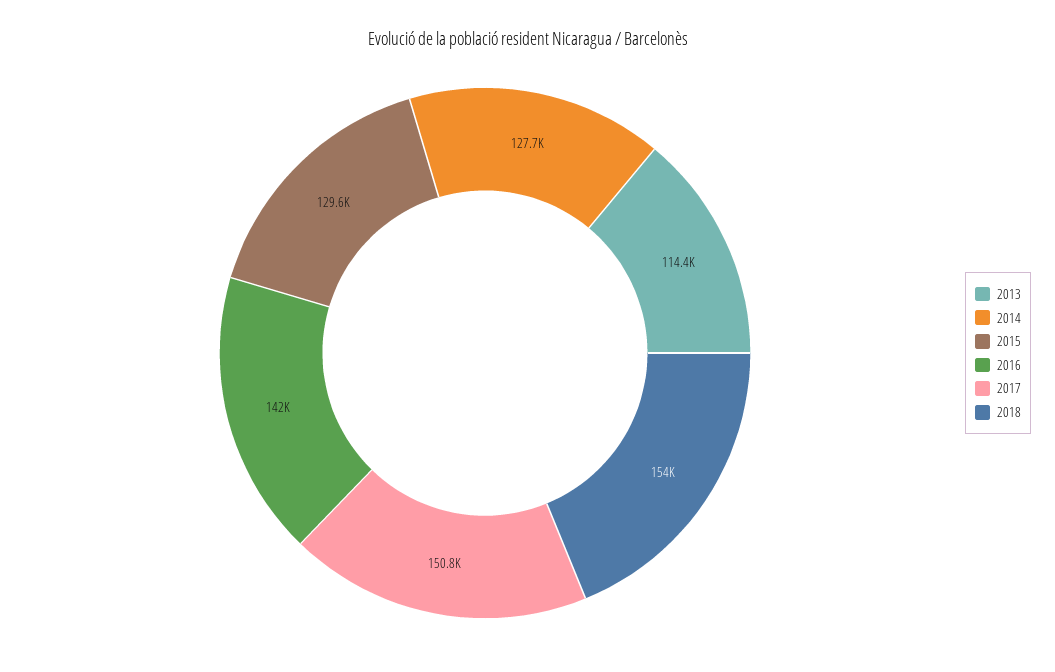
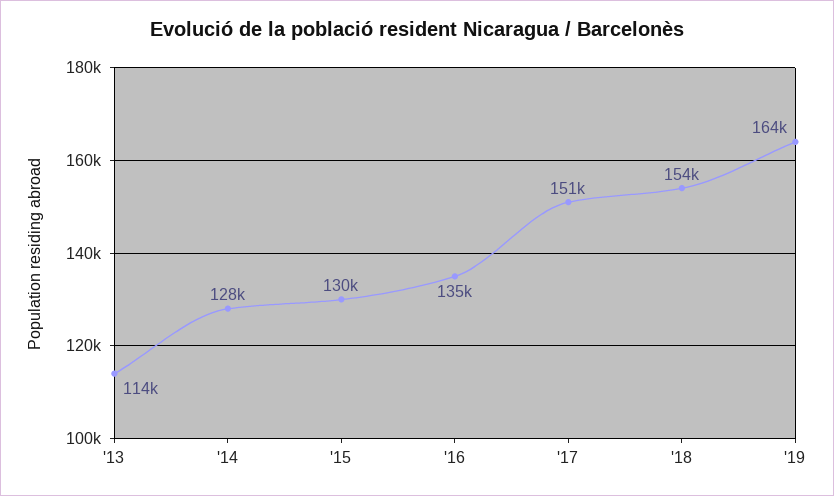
2016: 142000 -> 135000
'19: none -> 164000

